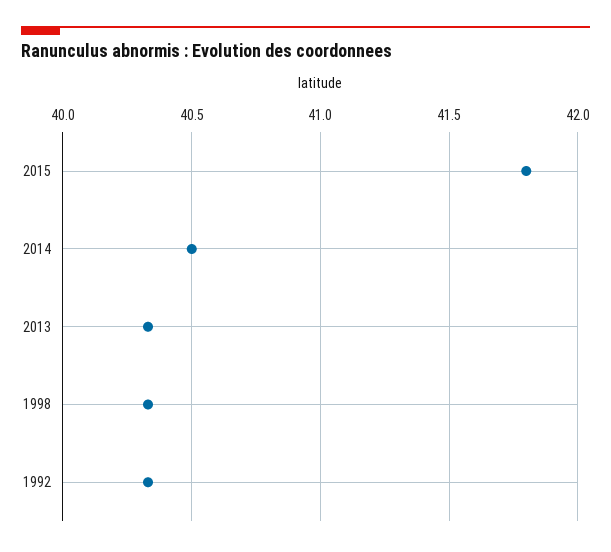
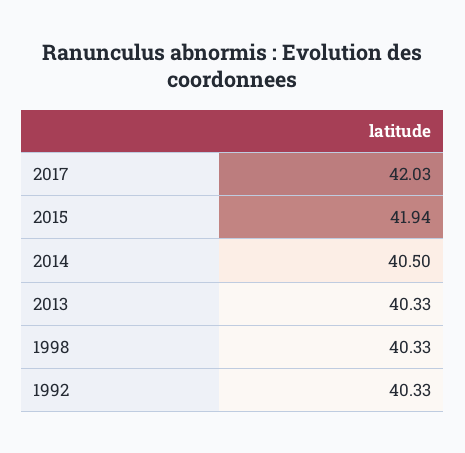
2015: 41.8 -> 41.94
2017: none -> 42.03

